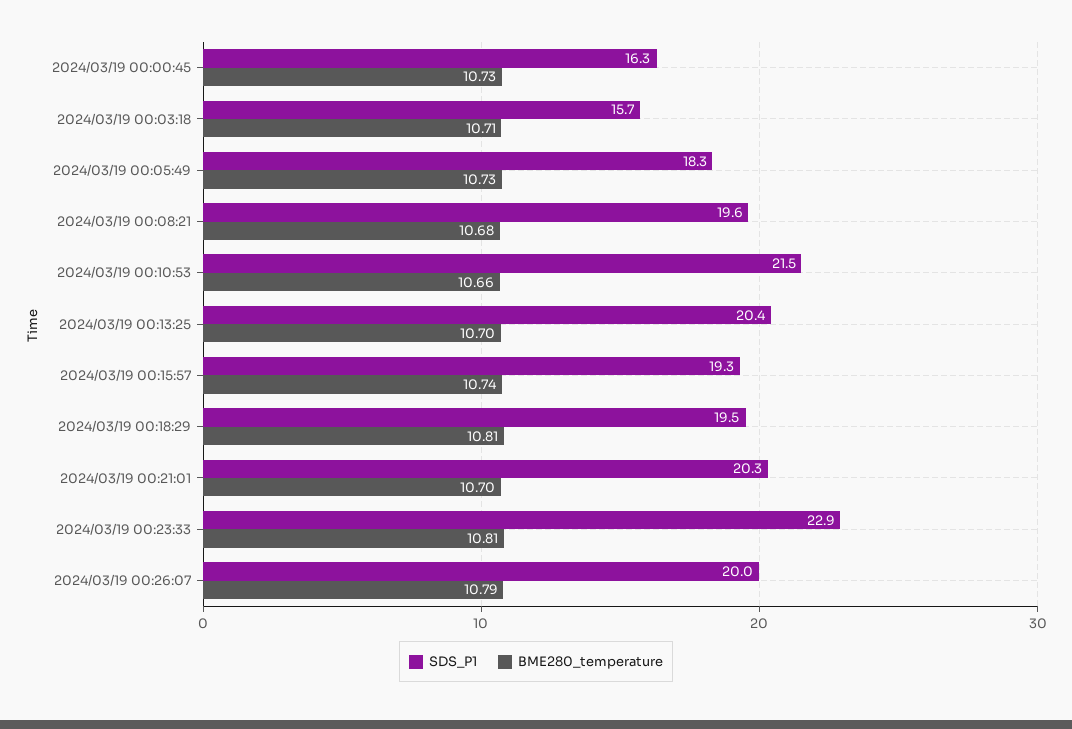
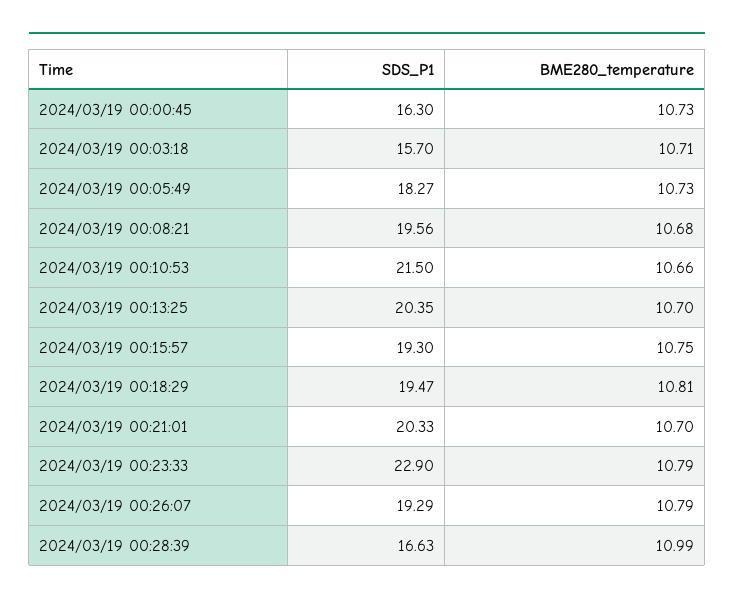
BME280_temperature, 2024/03/19 00:15:57: 10.74 -> 10.75
BME280_temperature, 2024/03/19 00:23:33: 10.81 -> 10.79
SDS_P1, 2024/03/19 00:26:07: 20 -> 19.29
SDS_P1, 2024/03/19 00:28:39: none -> 16.63
BME280_temperature, 2024/03/19 00:28:39: none -> 10.99

